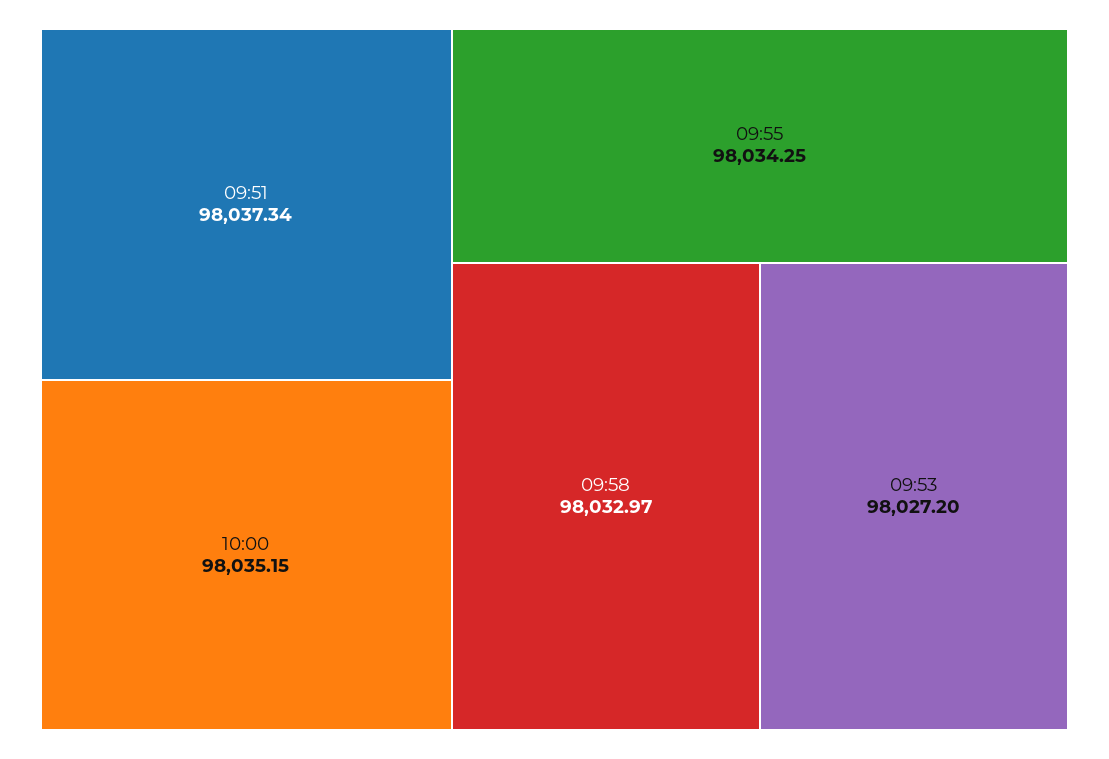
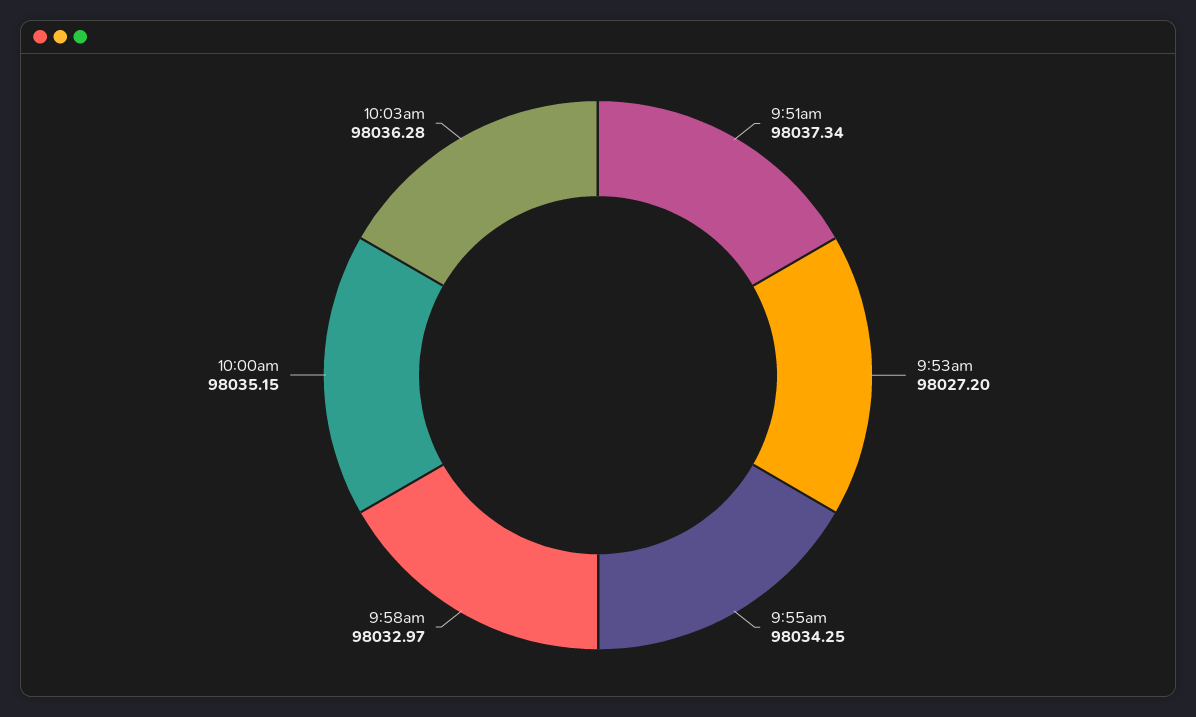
10:03am: none -> 98036.28

